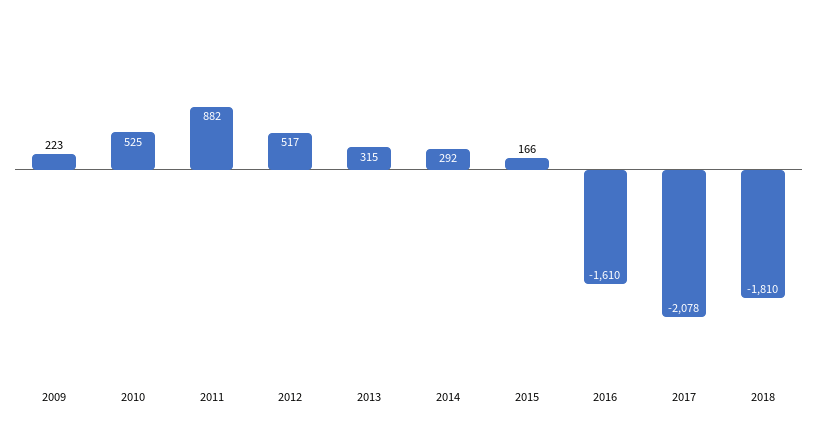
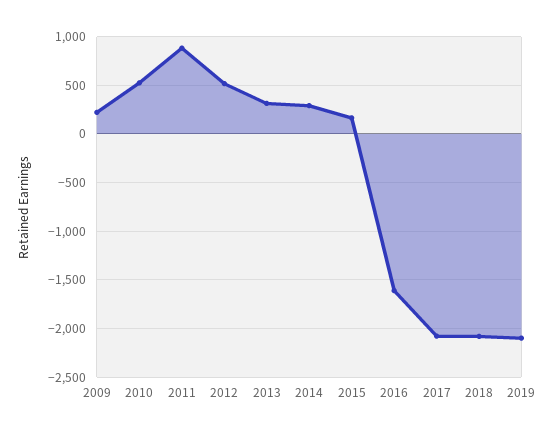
2018: -1810 -> -2100
2019: none -> -2100

